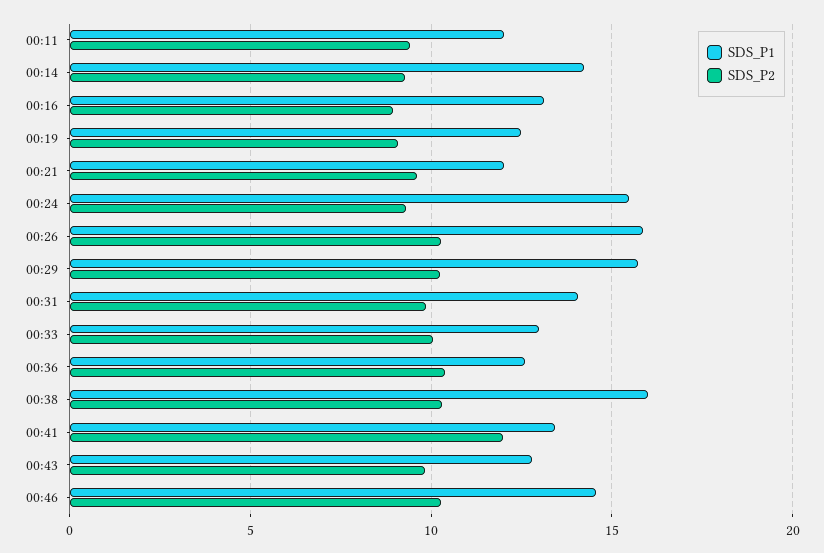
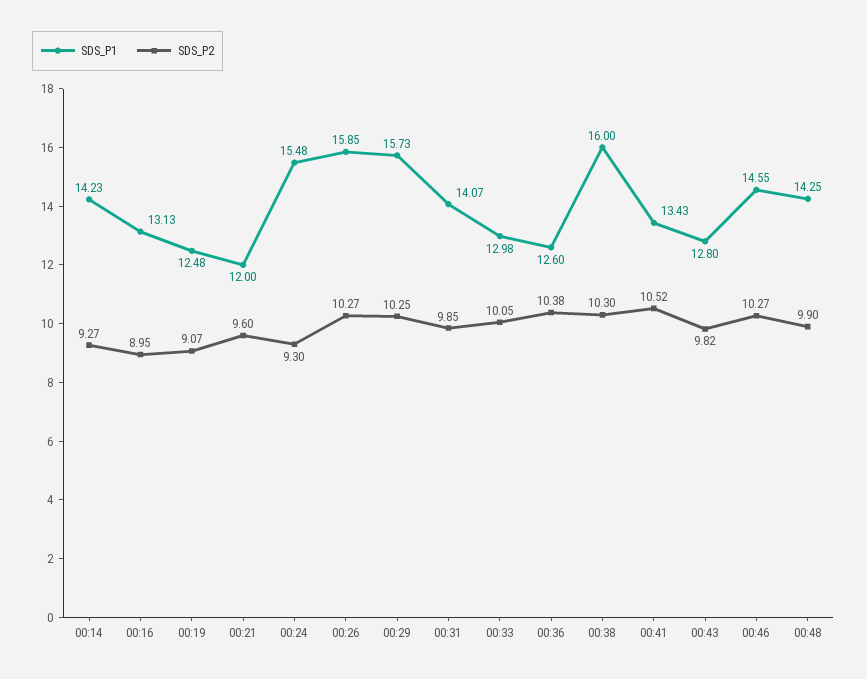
SDS_P1, 00:11: 12 -> none
SDS_P2, 00:11: 9.5 -> none
SDS_P2, 00:41: 12 -> 10.52
SDS_P1, 00:48: none -> 14.25
SDS_P2, 00:48: none -> 9.9

